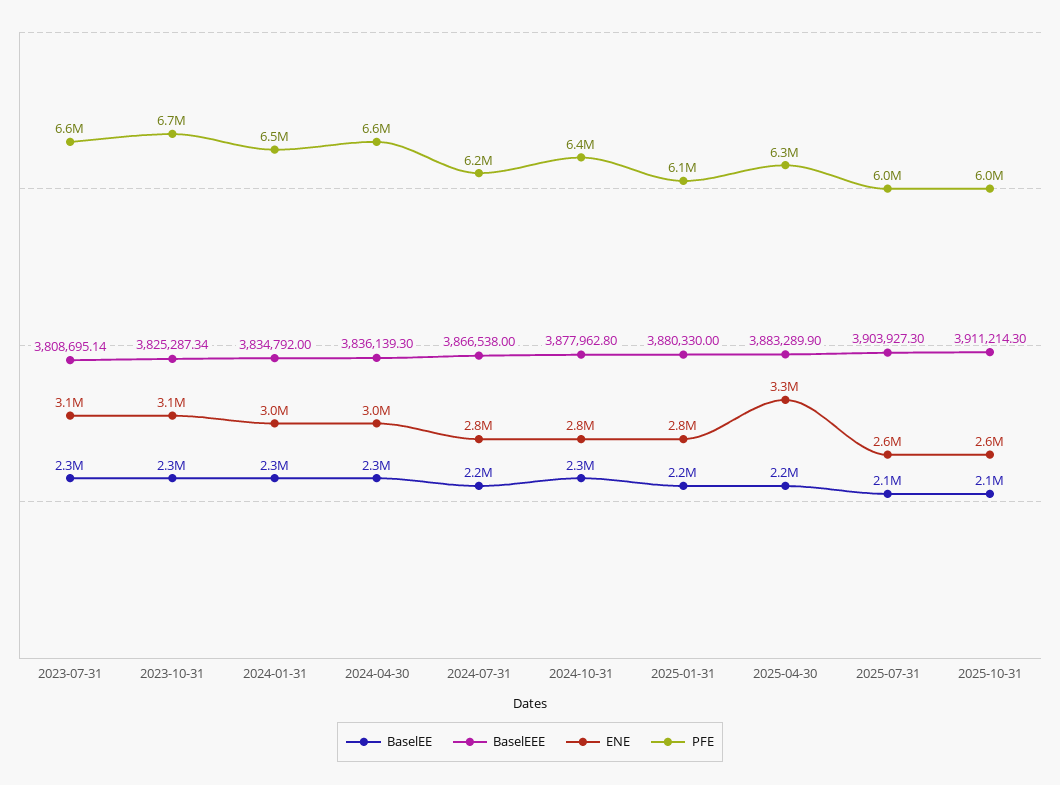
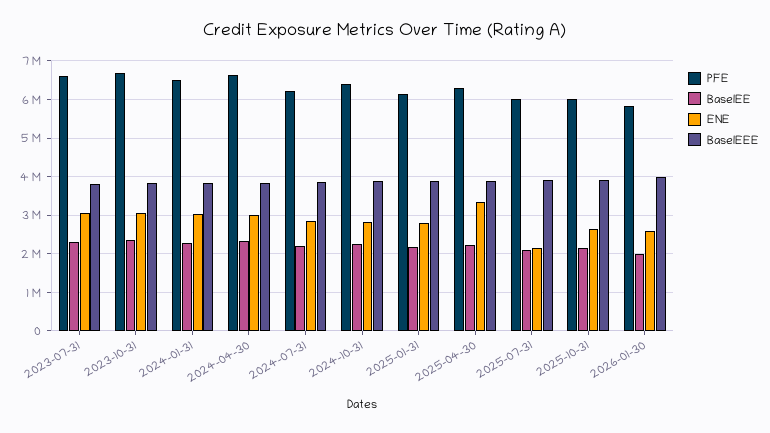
ENE, 2025-07-31: 2600000 -> 2200000
PFE, 2026-01-30: none -> 5800000
BaselEE, 2026-01-30: none -> 2000000
ENE, 2026-01-30: none -> 2600000
BaselEEE, 2026-01-30: none -> 4000000

